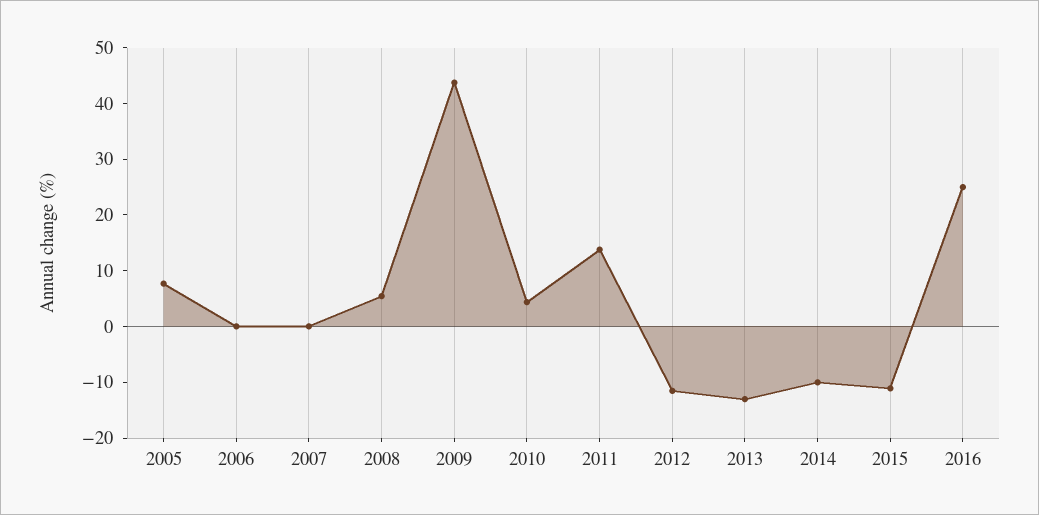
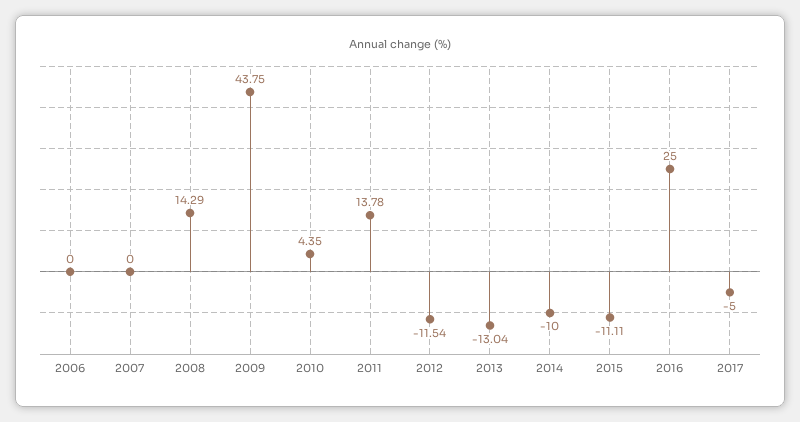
2005: 8 -> none
2008: 6 -> 14.29
2017: none -> -5

